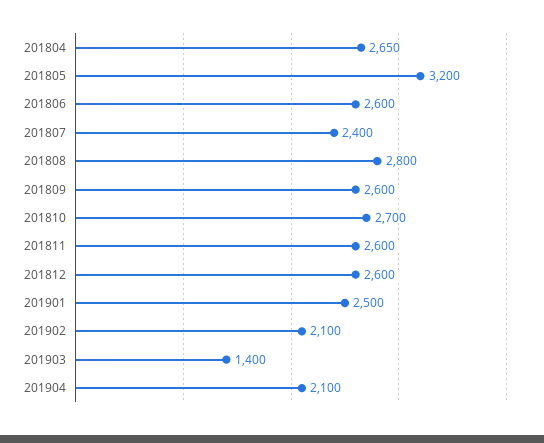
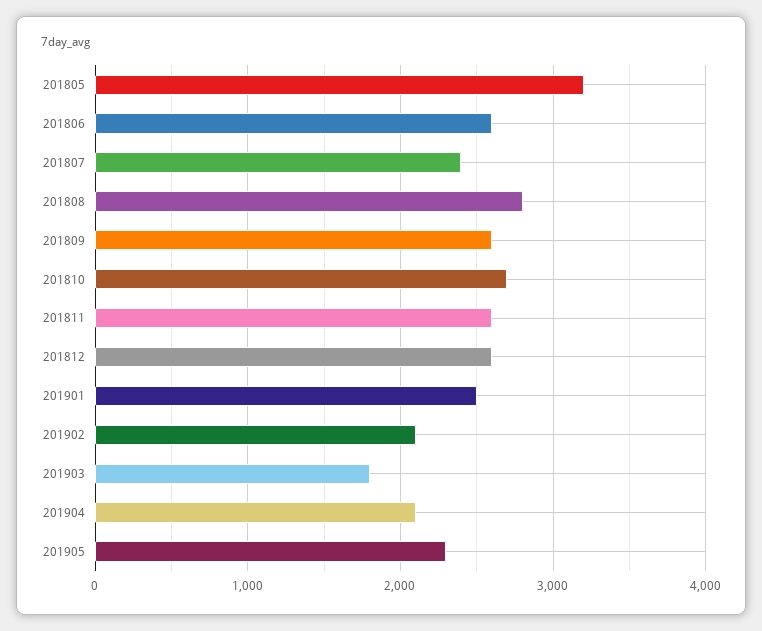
201804: 2650 -> none
201903: 1400 -> 1800
201905: none -> 2300

